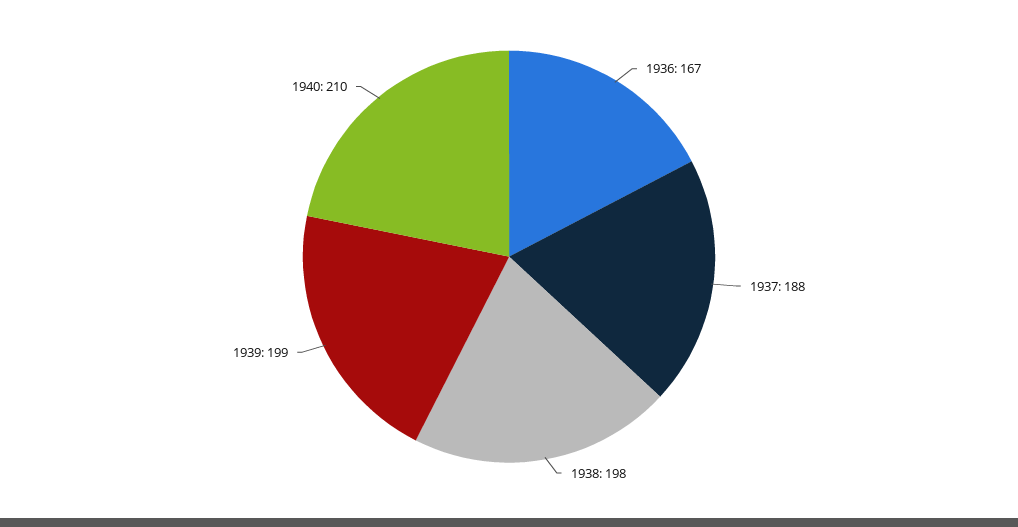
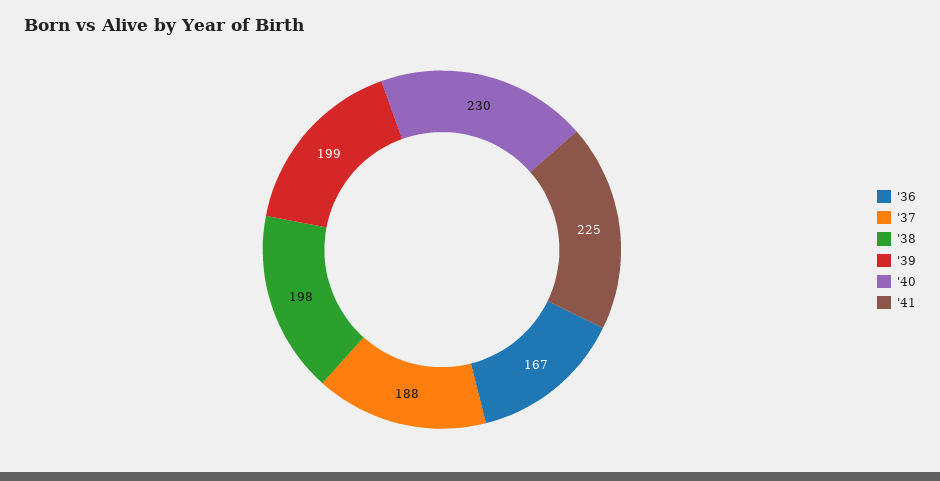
1940: 210 -> 230
'41: none -> 225

